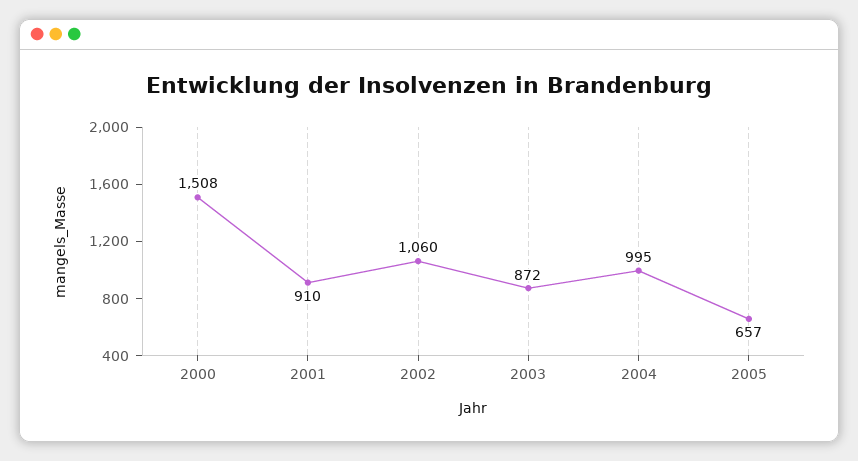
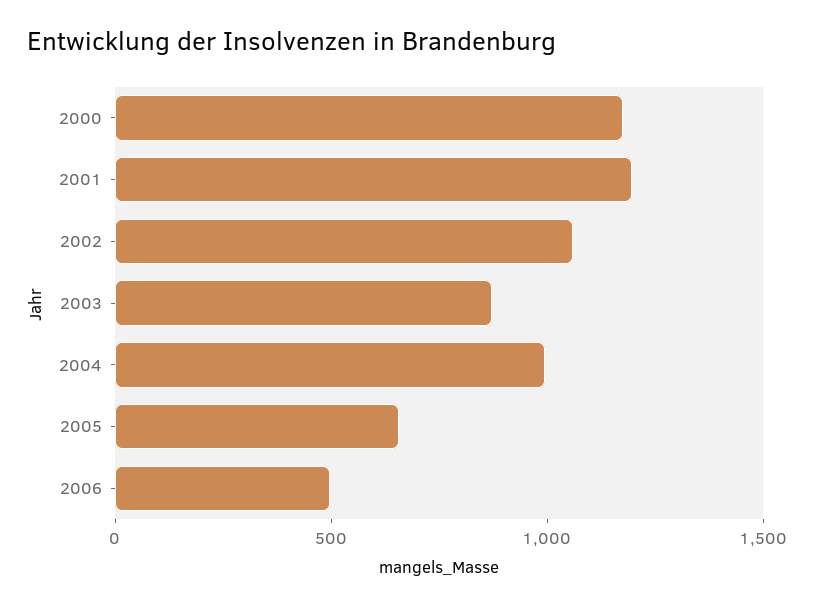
2000: 1508 -> 1200
2001: 910 -> 1200
2006: none -> 500

